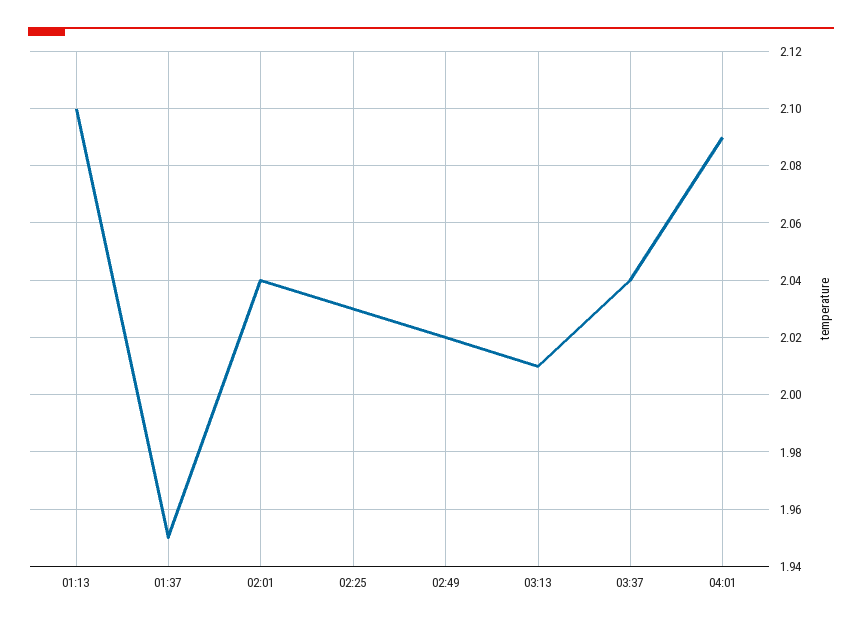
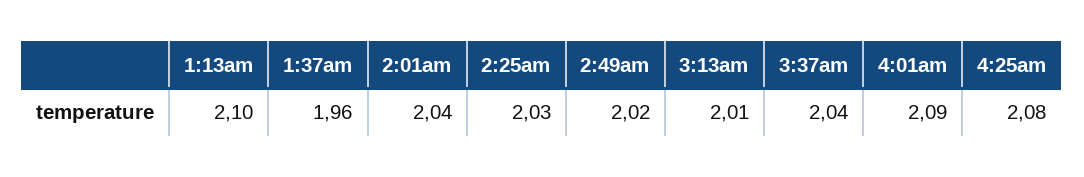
01:37: 1.95 -> 1.96
4:25am: none -> 2.08

